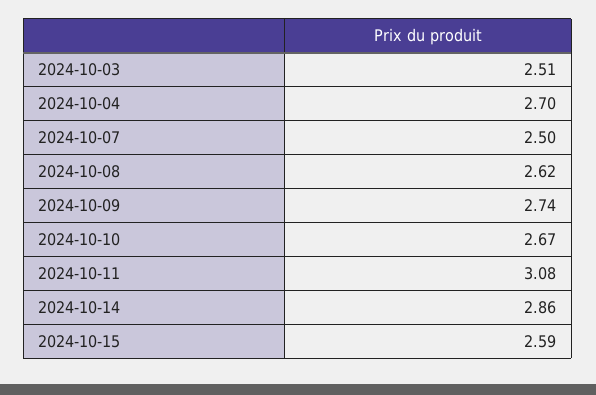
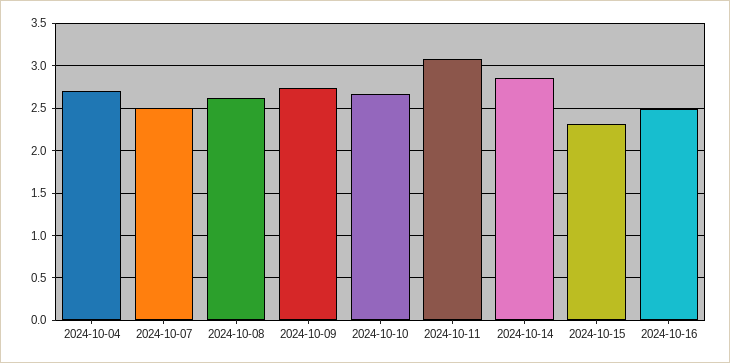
2024-10-03: 2.51 -> none
2024-10-15: 2.59 -> 2.3
2024-10-16: none -> 2.5

